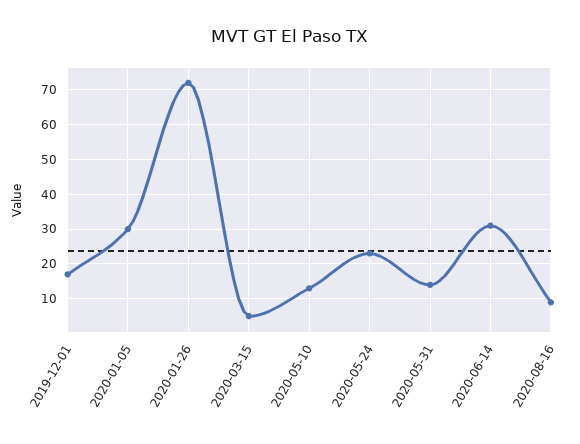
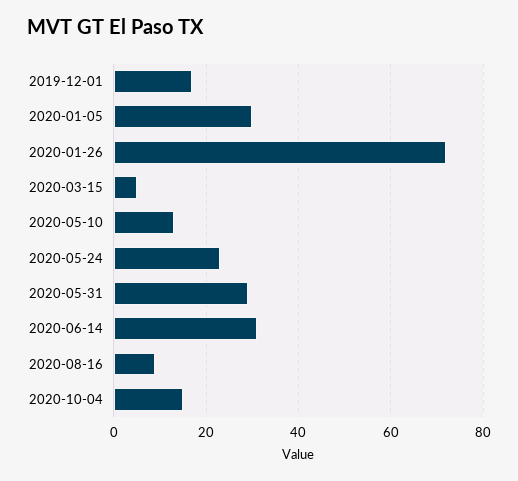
2020-05-31: 15 -> 30
2020-10-04: none -> 15

